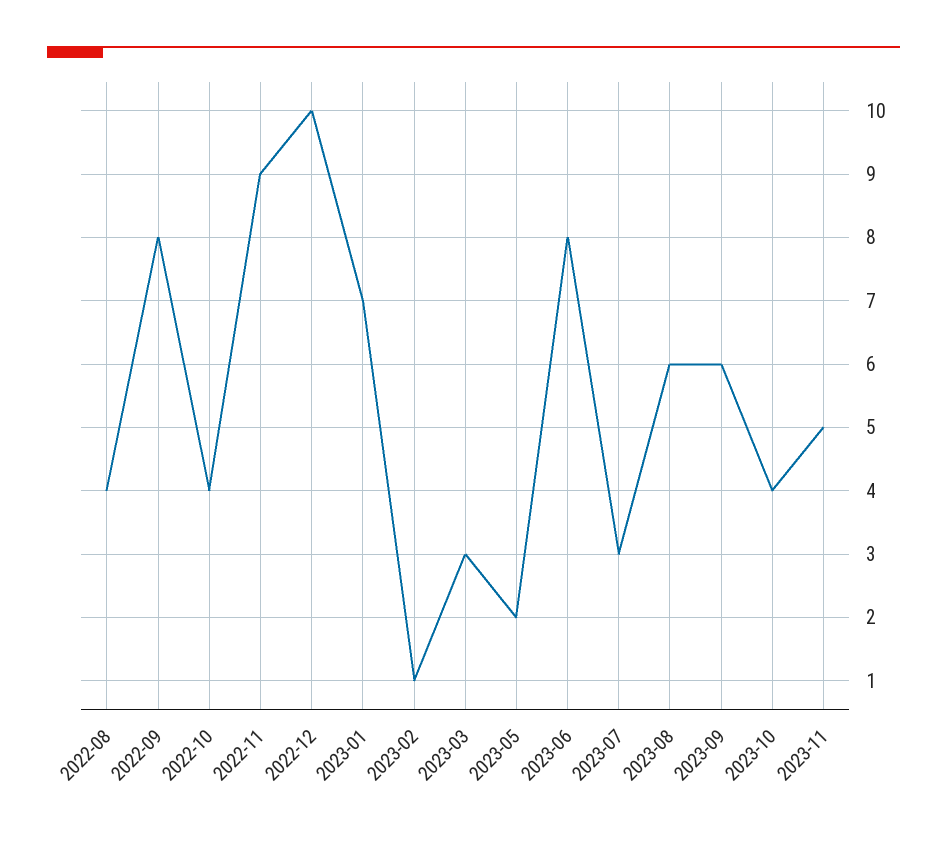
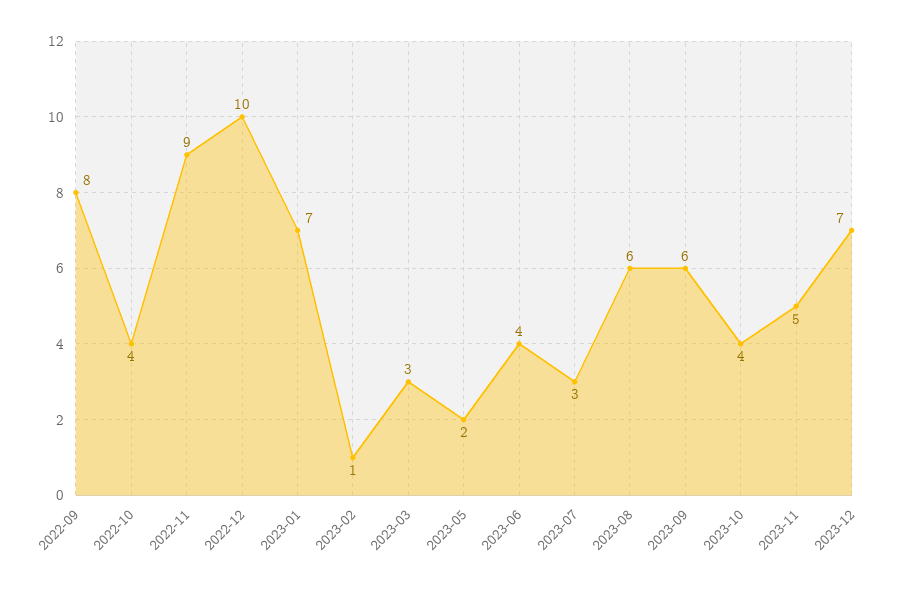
2022-08: 4 -> none
2023-06: 8 -> 4
2023-12: none -> 7

